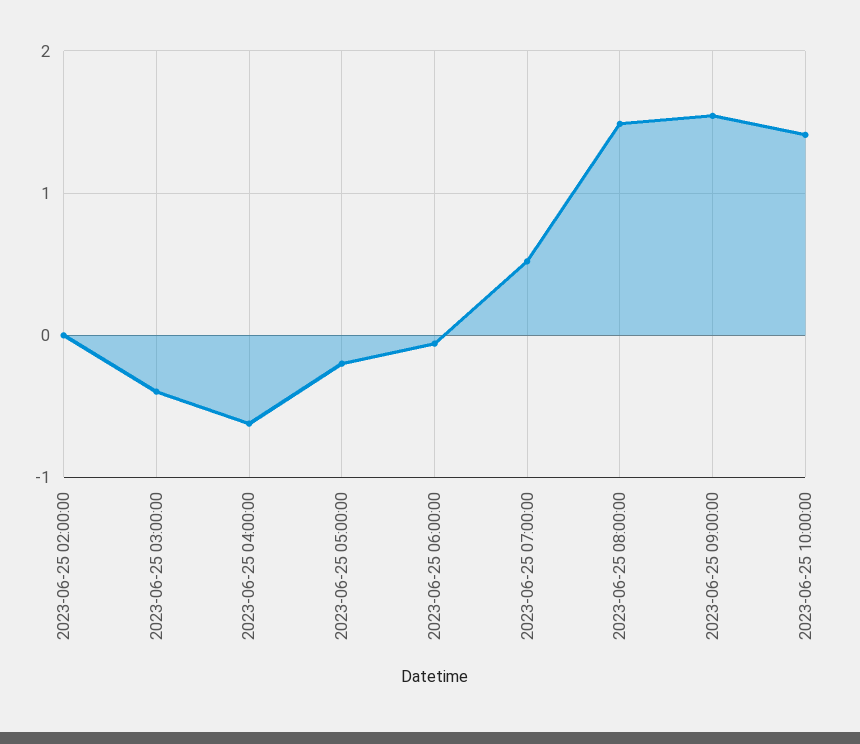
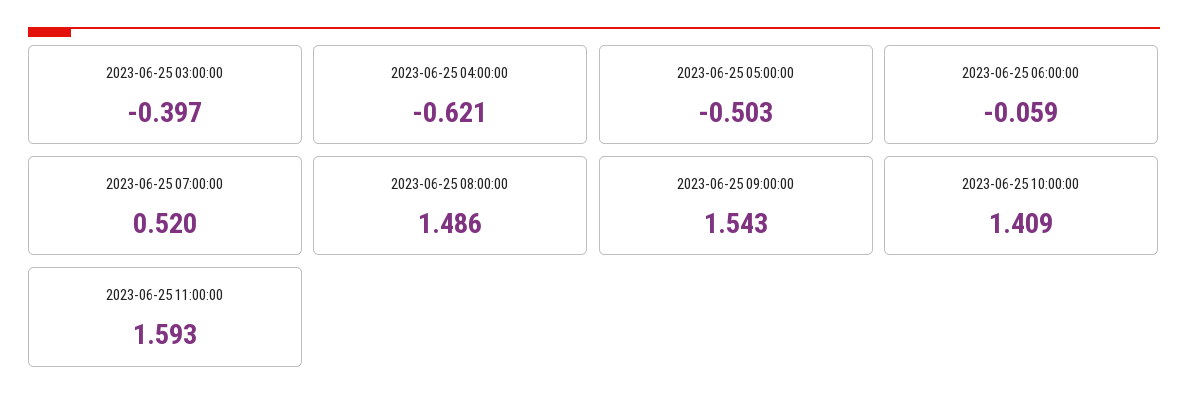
2023-06-25 02:00:00: 0 -> none
2023-06-25 05:00:00: -0.2 -> -0.503
2023-06-25 11:00:00: none -> 1.593

